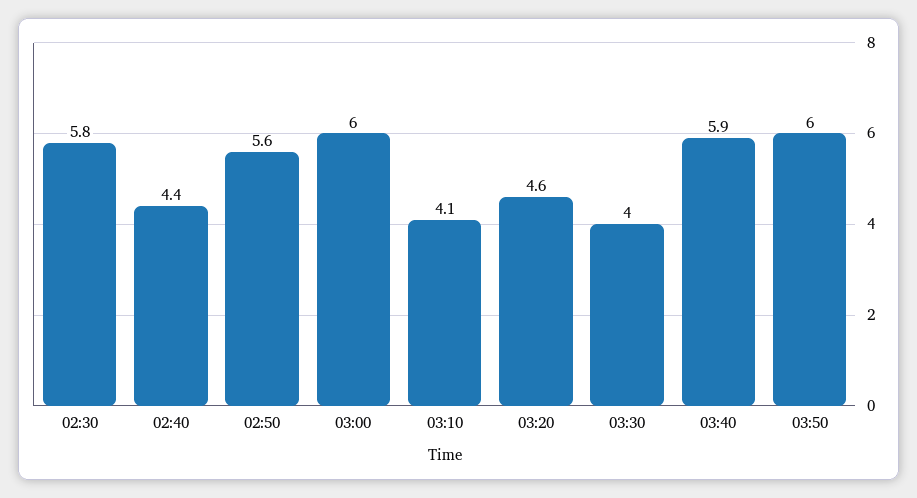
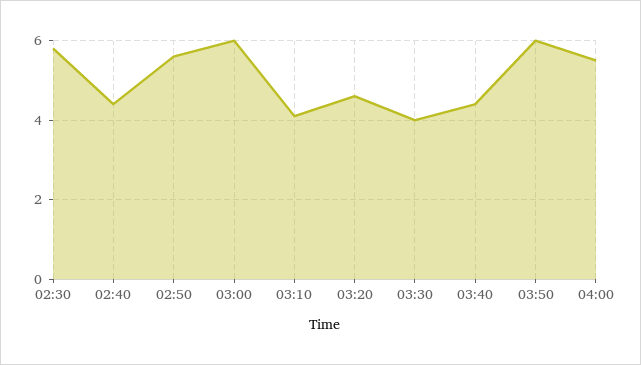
03:40: 5.9 -> 4.5
04:00: none -> 5.5

